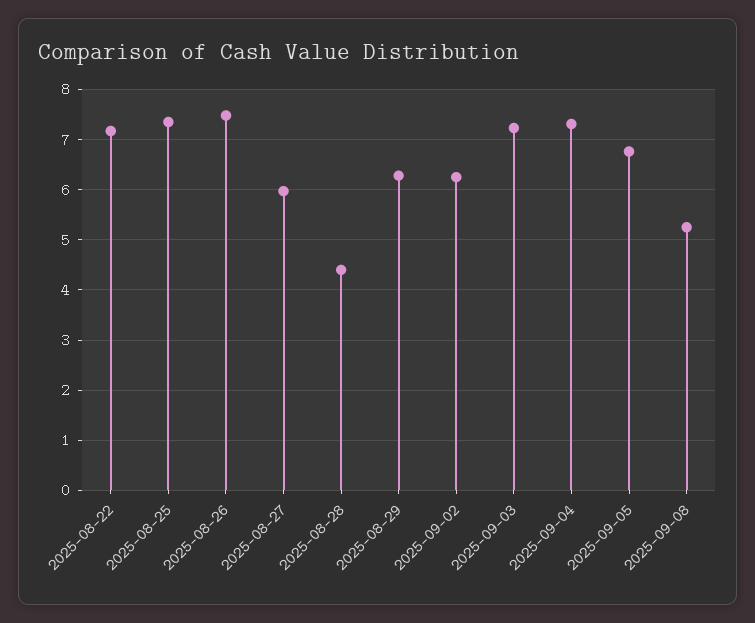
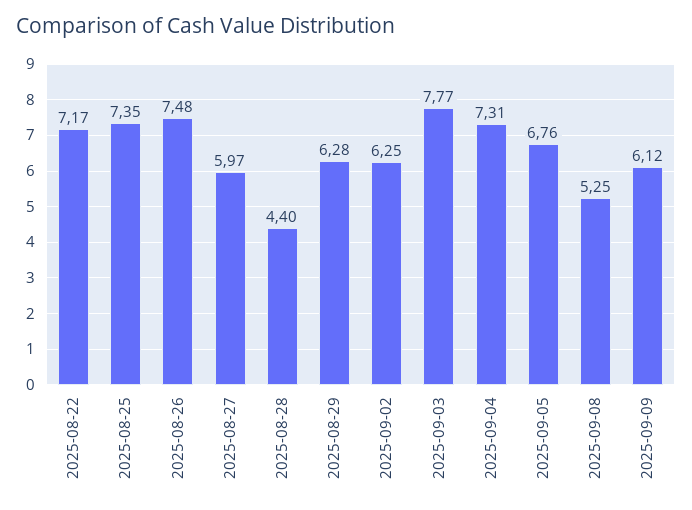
2025-09-03: 7.2 -> 7.77
2025-09-09: none -> 6.12

